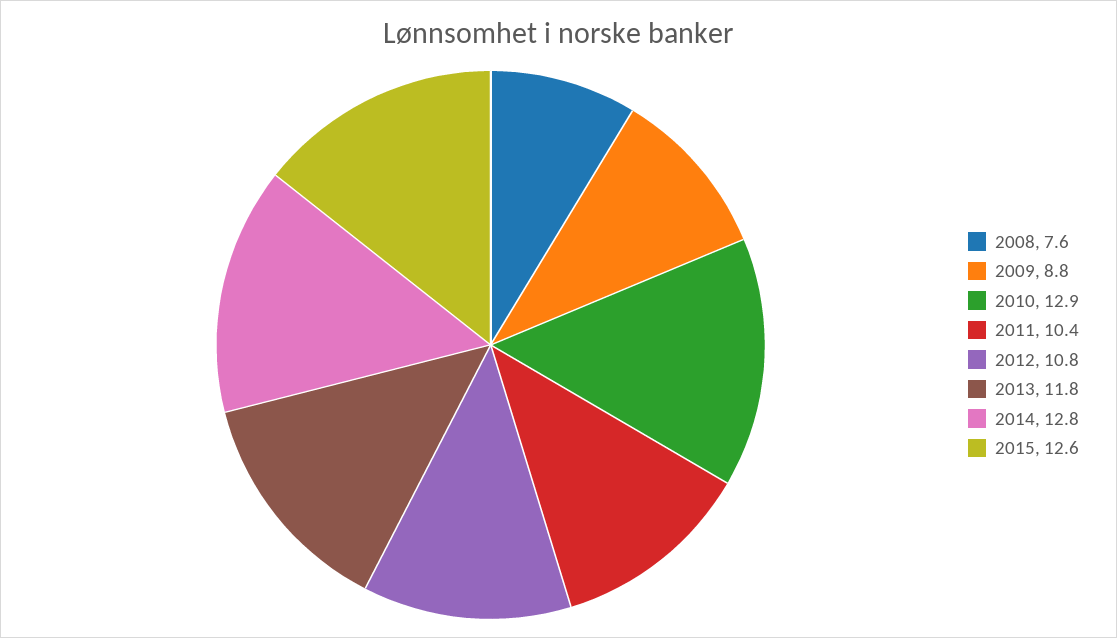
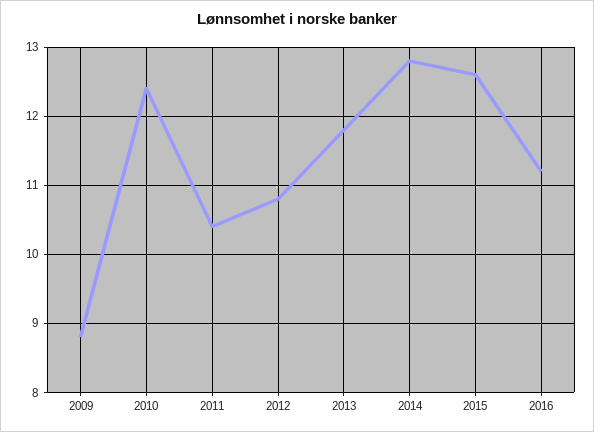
2008: 7.6 -> none
2010: 12.9 -> 12.4
2016: none -> 11.2

